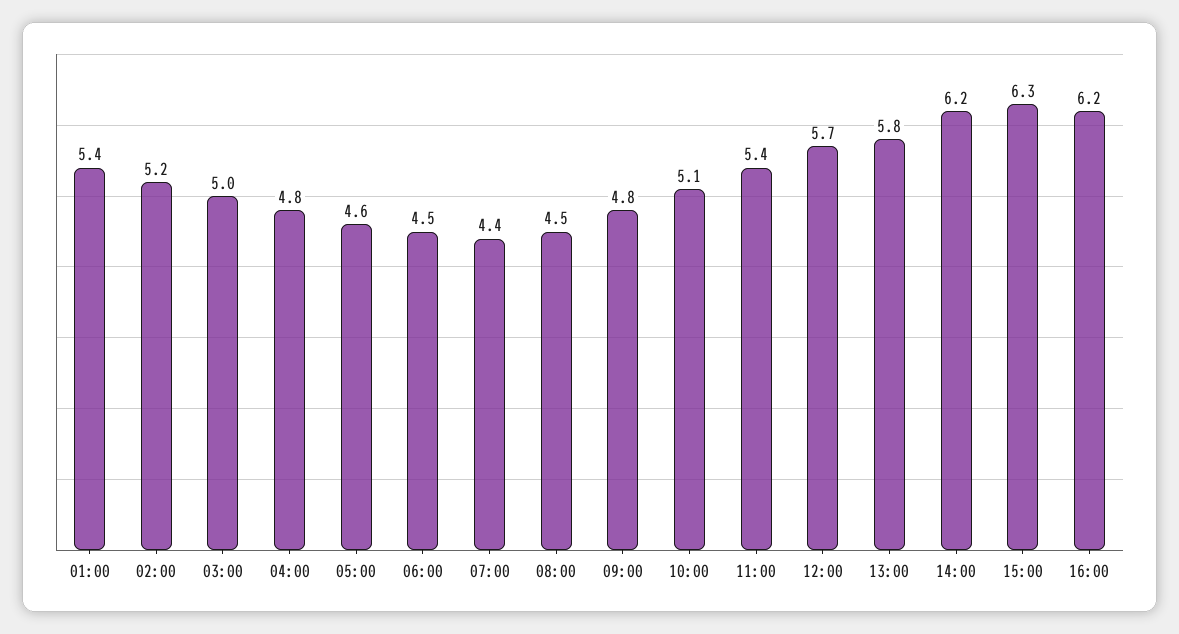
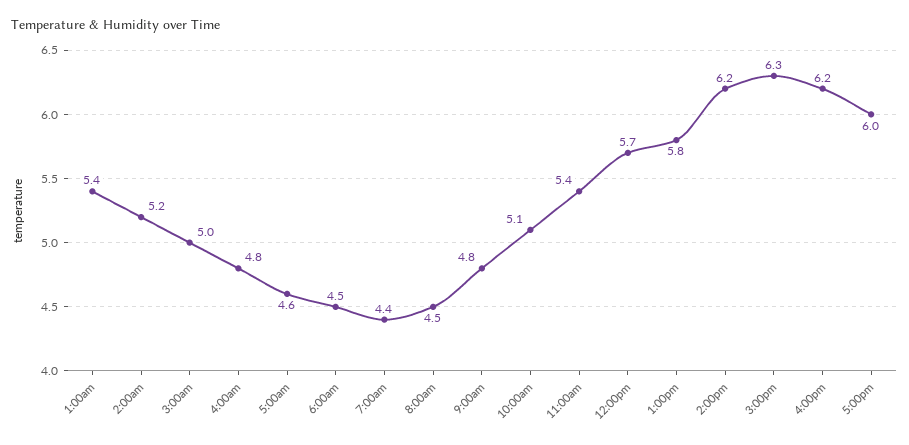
5:00pm: none -> 6

